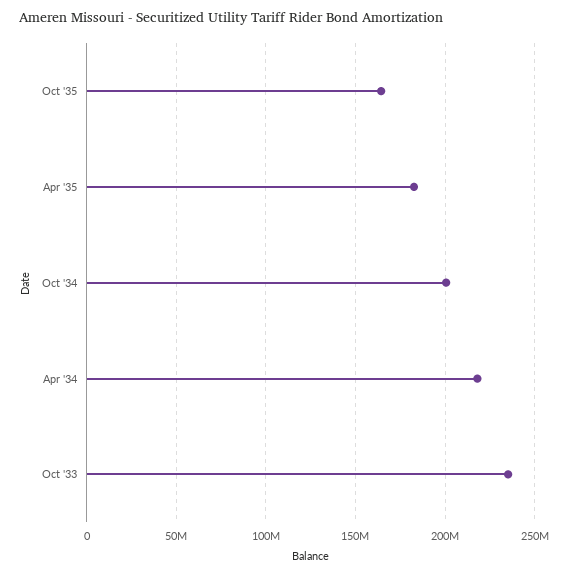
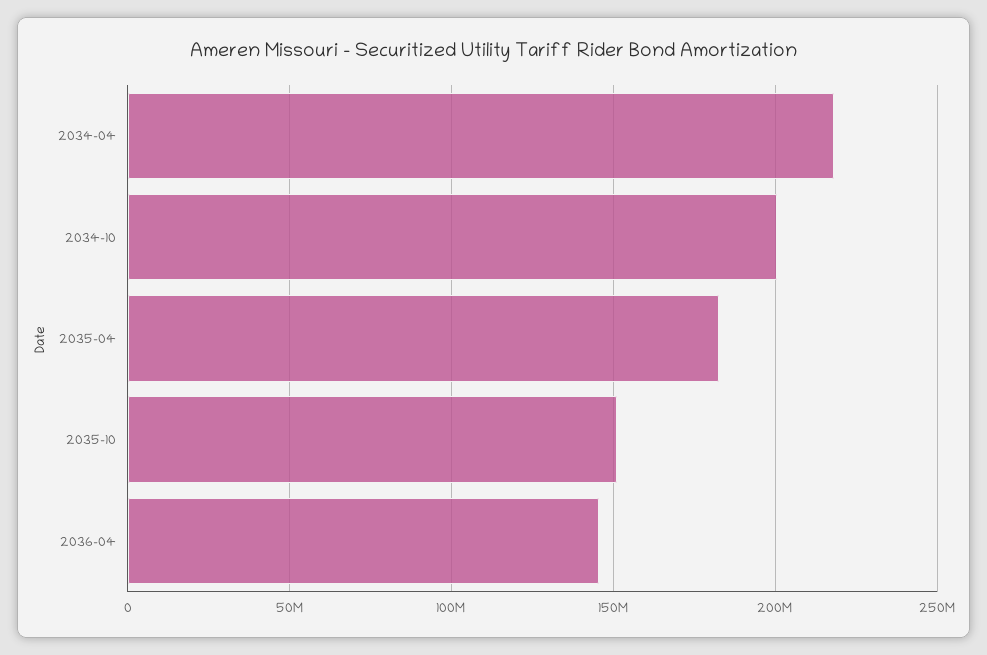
Oct '35: 165000000 -> 150000000
Oct '33: 235000000 -> none
2036-04: none -> 145000000

